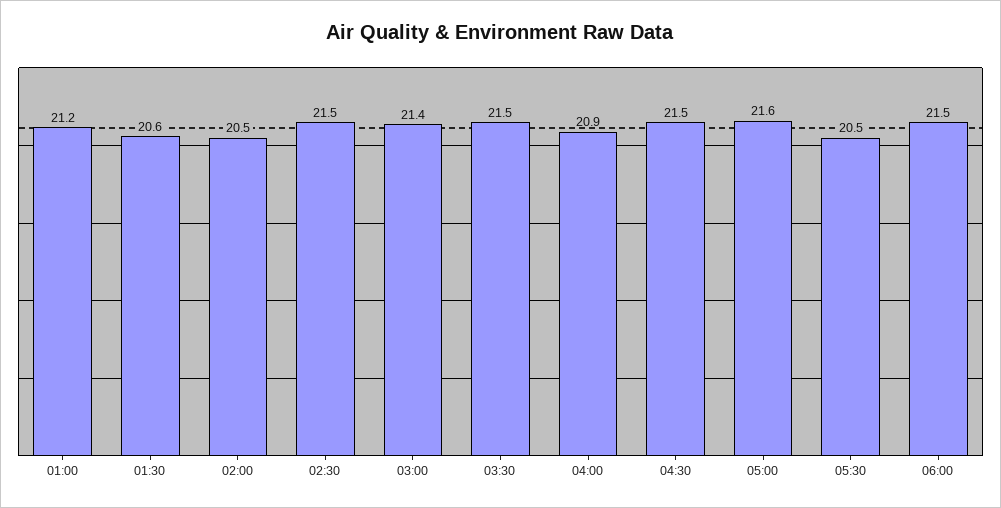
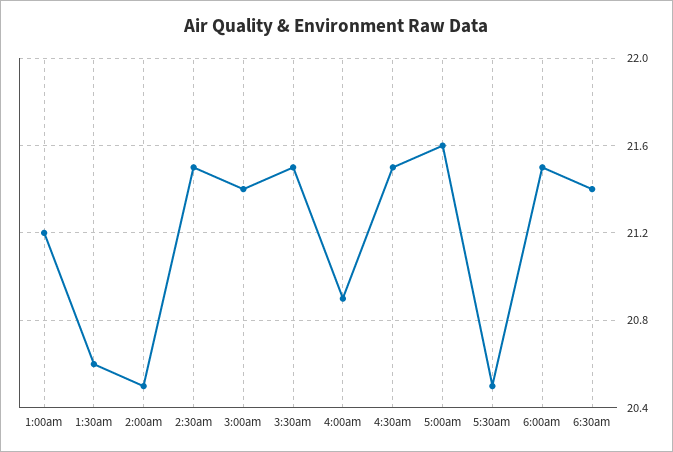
6:30am: none -> 21.4

